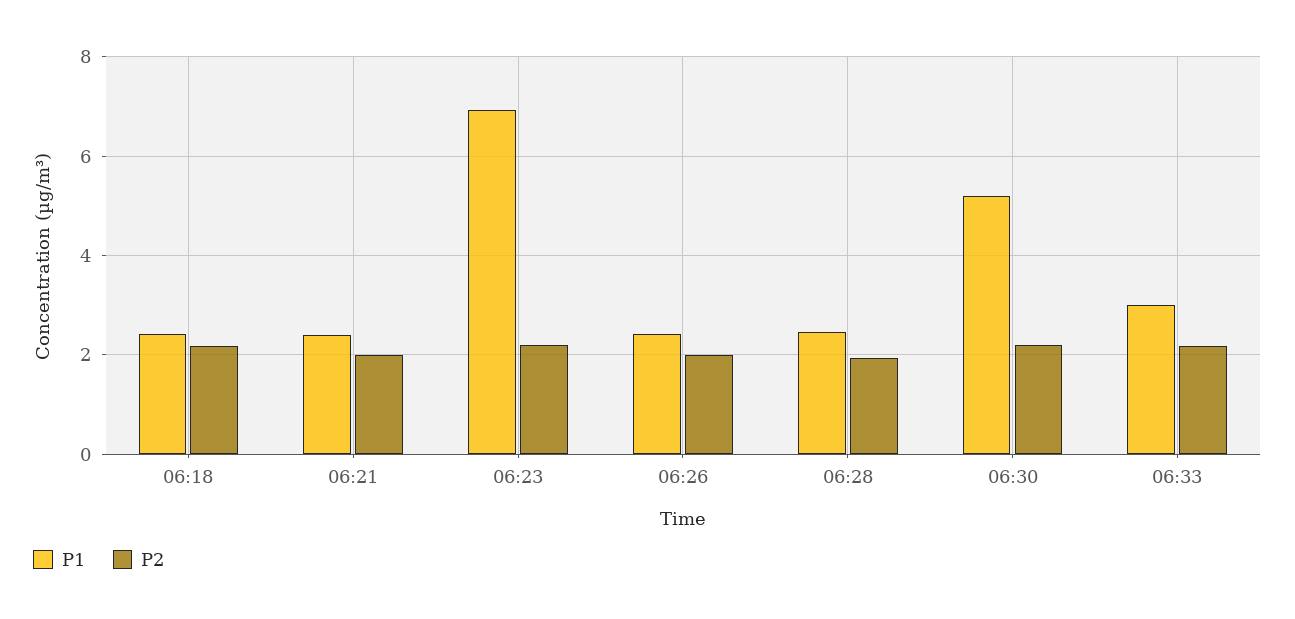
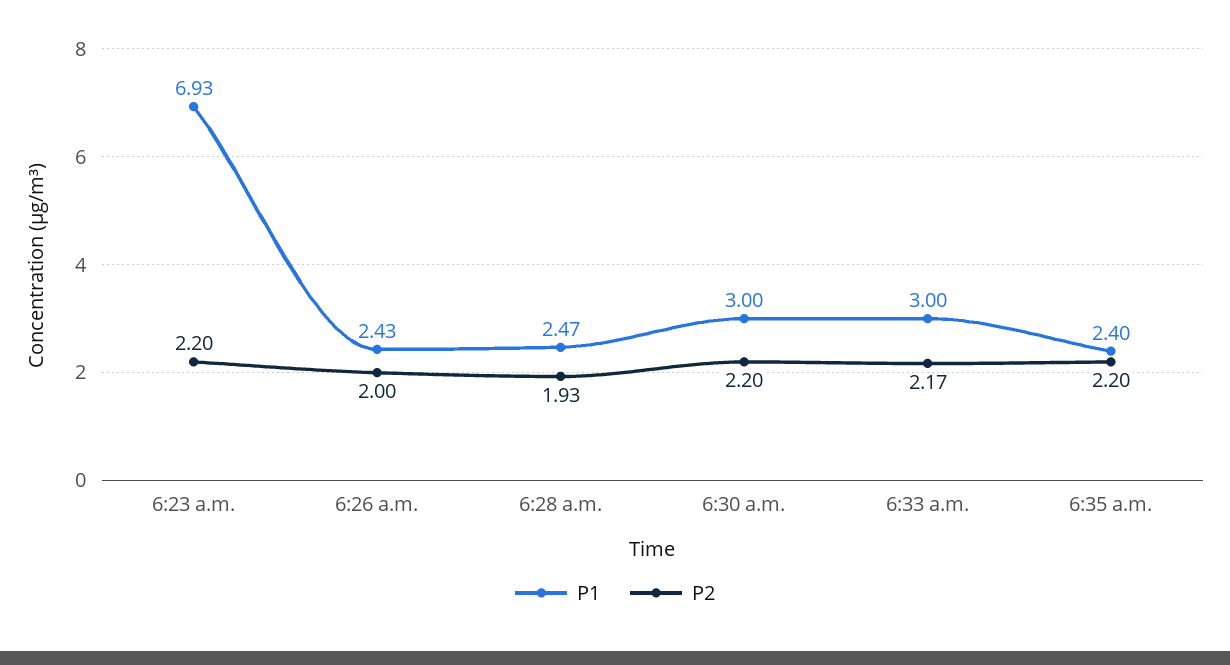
P1, 06:18: 2.4 -> none
P2, 06:18: 2.2 -> none
P1, 06:21: 2.4 -> none
P2, 06:21: 2 -> none
P1, 06:30: 5.2 -> 3
P1, 6:35 a.m.: none -> 2.4
P2, 6:35 a.m.: none -> 2.2

